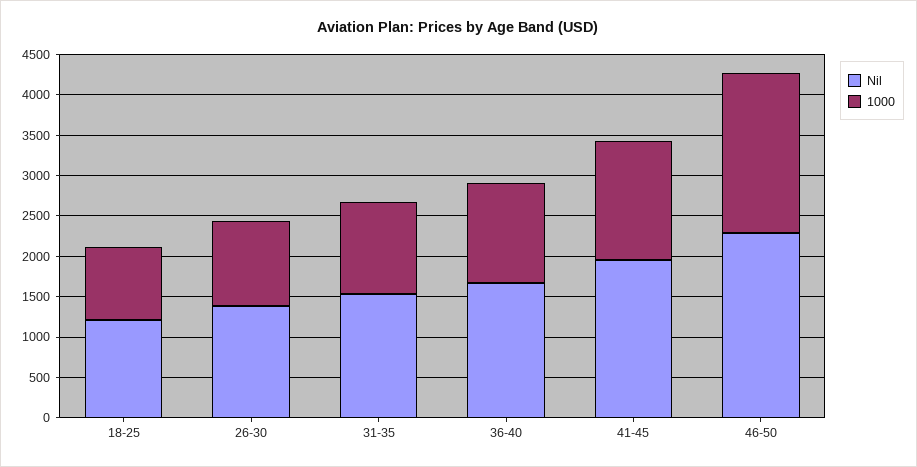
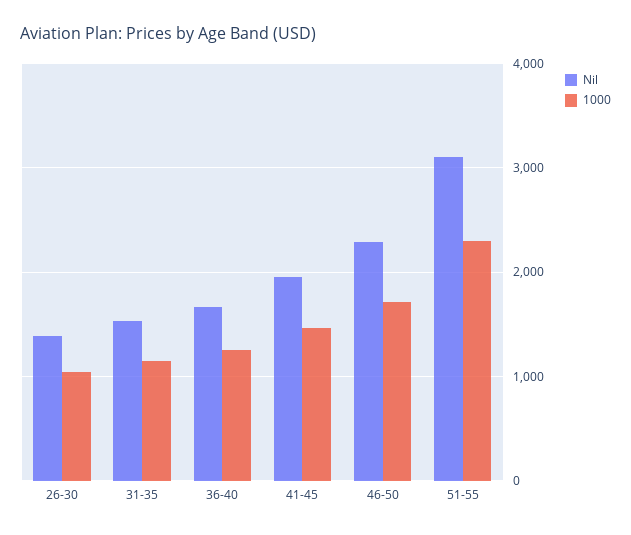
Nil, 18-25: 1200 -> none
1000, 18-25: 900 -> none
1000, 46-50: 2000 -> 1700
Nil, 51-55: none -> 3100
1000, 51-55: none -> 2300

